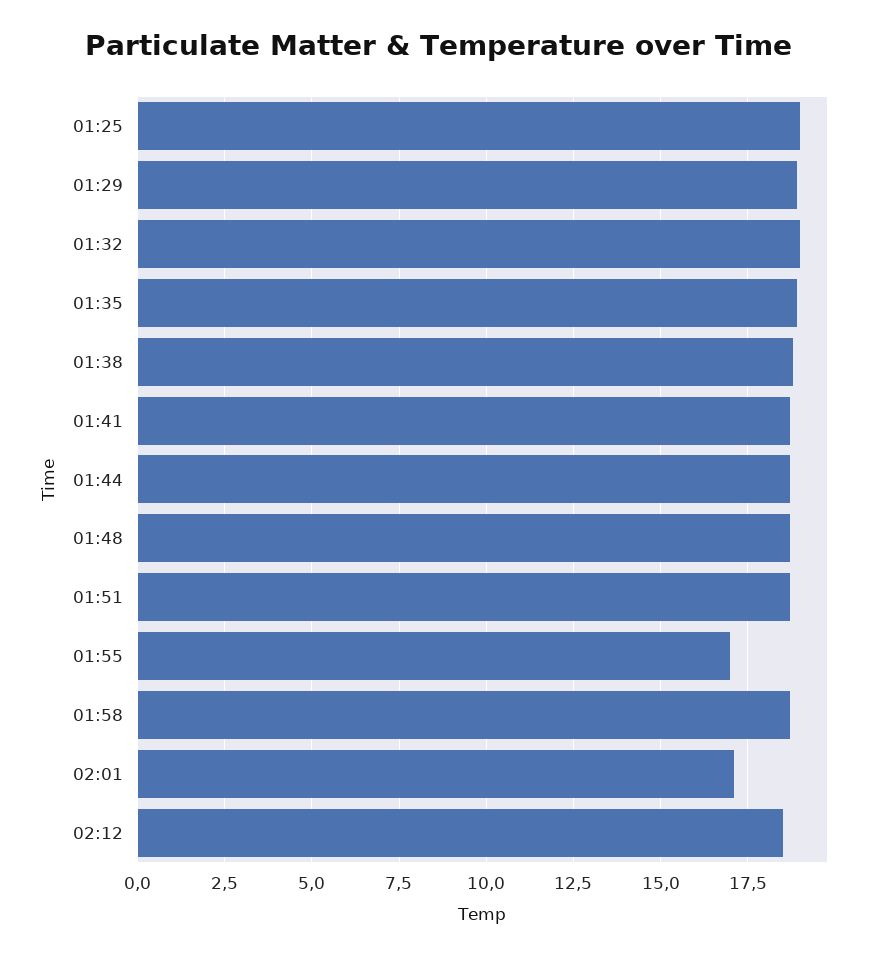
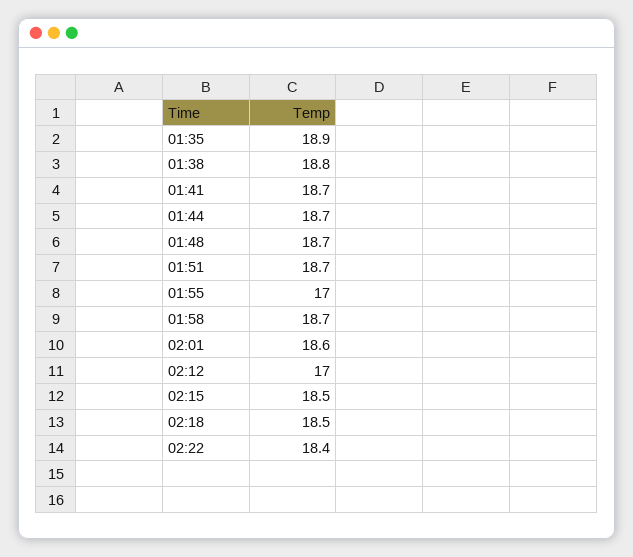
01:25: 19 -> none
01:29: 19 -> none
01:32: 19 -> none
02:01: 17 -> 18.6
02:12: 18.5 -> 17
02:15: none -> 18.5
02:18: none -> 18.5
02:22: none -> 18.4

